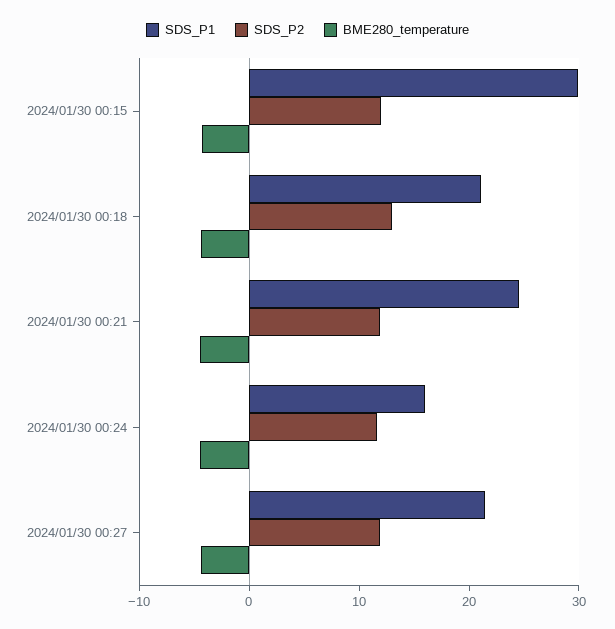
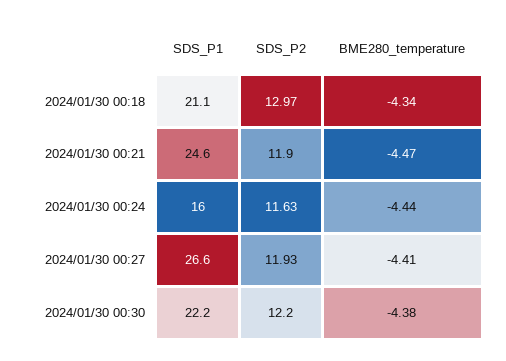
SDS_P1, 2024/01/30 00:15: 30 -> none
SDS_P2, 2024/01/30 00:15: 12 -> none
BME280_temperature, 2024/01/30 00:15: -4 -> none
SDS_P1, 2024/01/30 00:27: 22 -> 26.6
SDS_P1, 2024/01/30 00:30: none -> 22.2
SDS_P2, 2024/01/30 00:30: none -> 12.2
BME280_temperature, 2024/01/30 00:30: none -> -4.38

